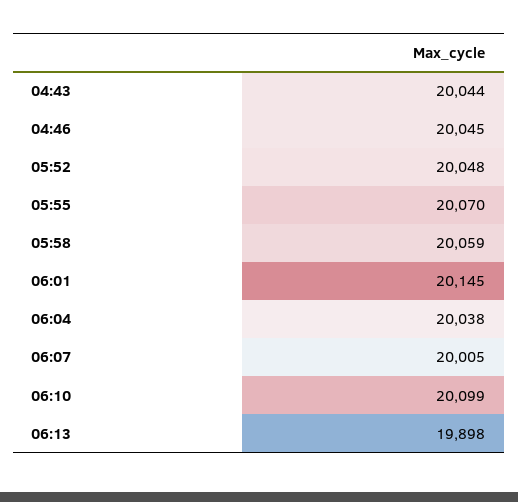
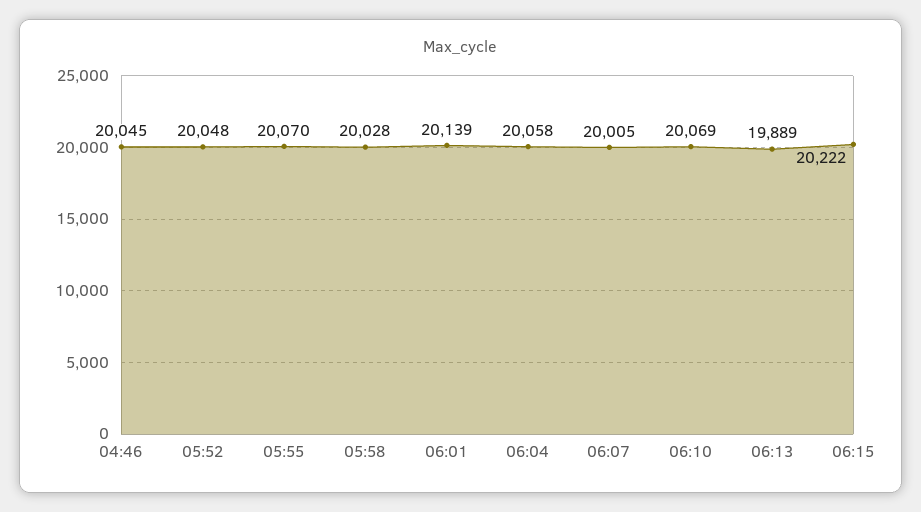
04:43: 20044 -> none
05:58: 20059 -> 20028
06:01: 20145 -> 20139
06:04: 20038 -> 20058
06:10: 20099 -> 20069
06:13: 19898 -> 19889
06:15: none -> 20222

